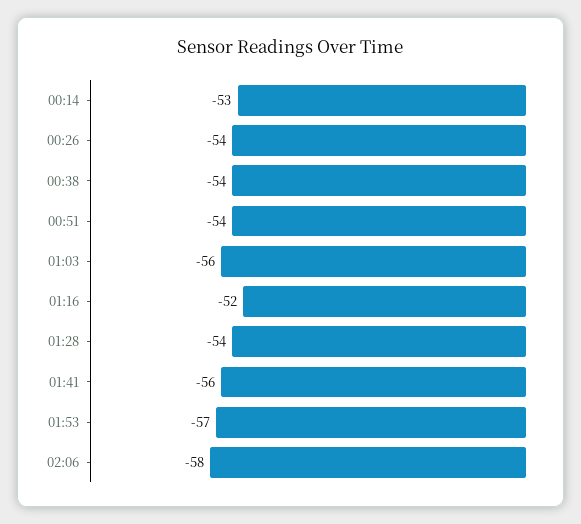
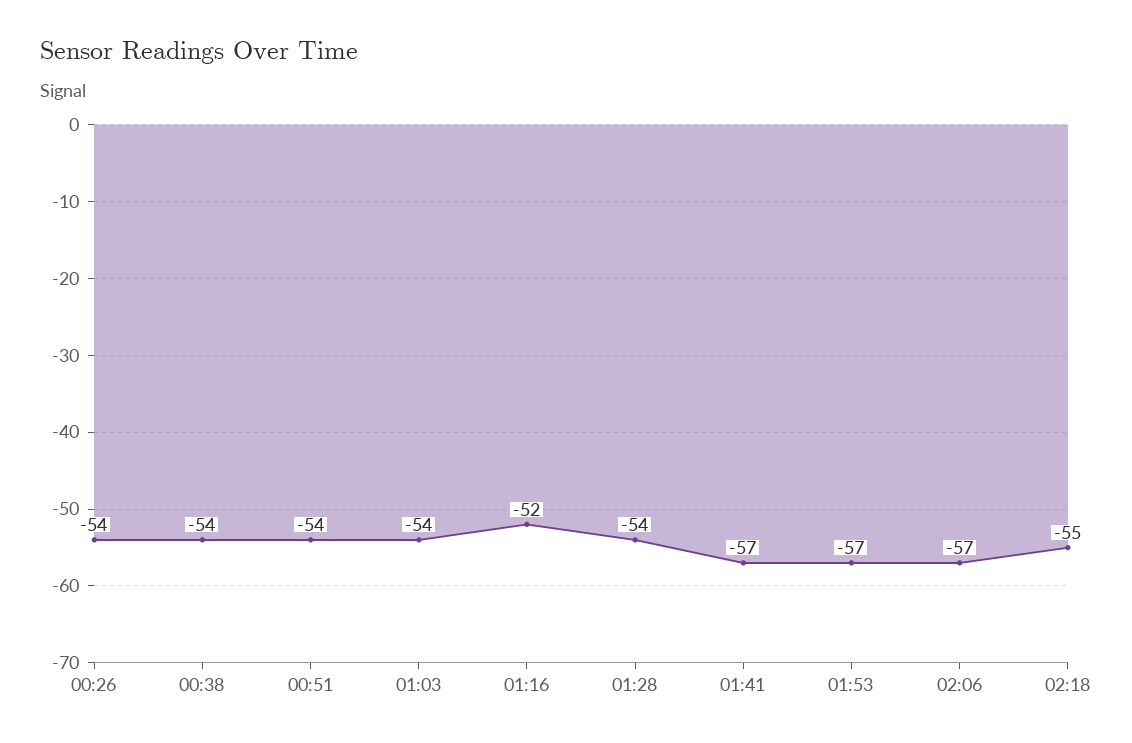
00:14: -53 -> none
01:03: -56 -> -54
01:41: -56 -> -57
02:06: -58 -> -57
02:18: none -> -55

